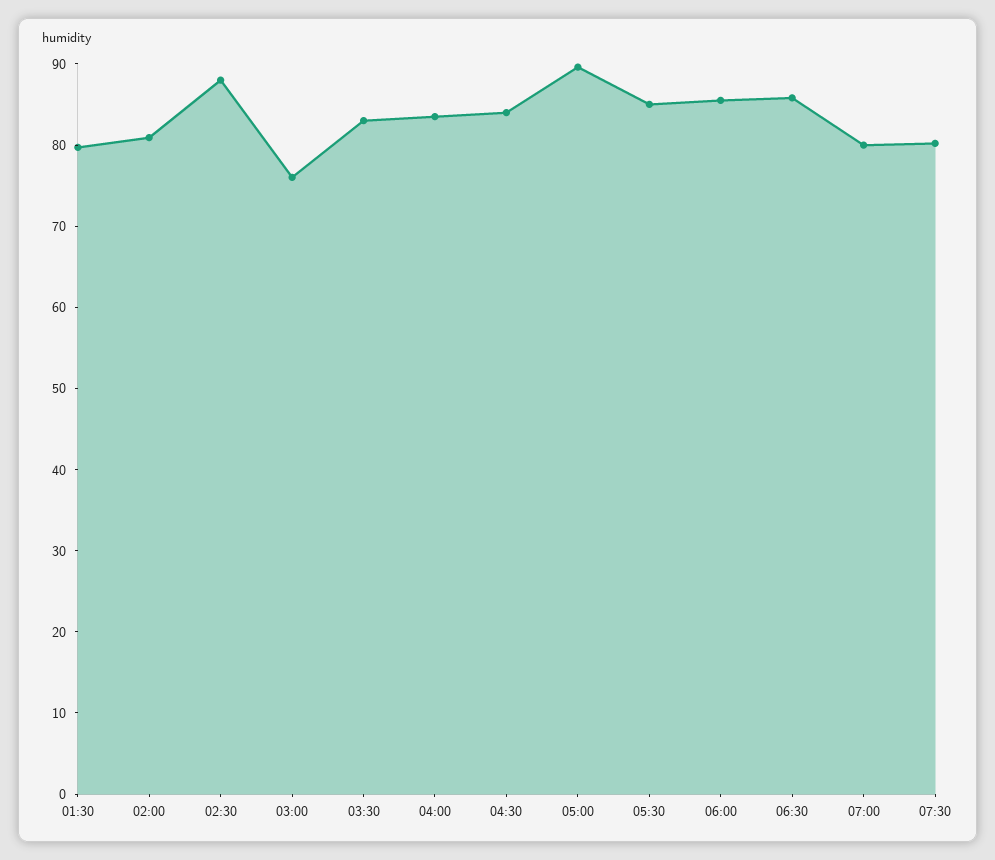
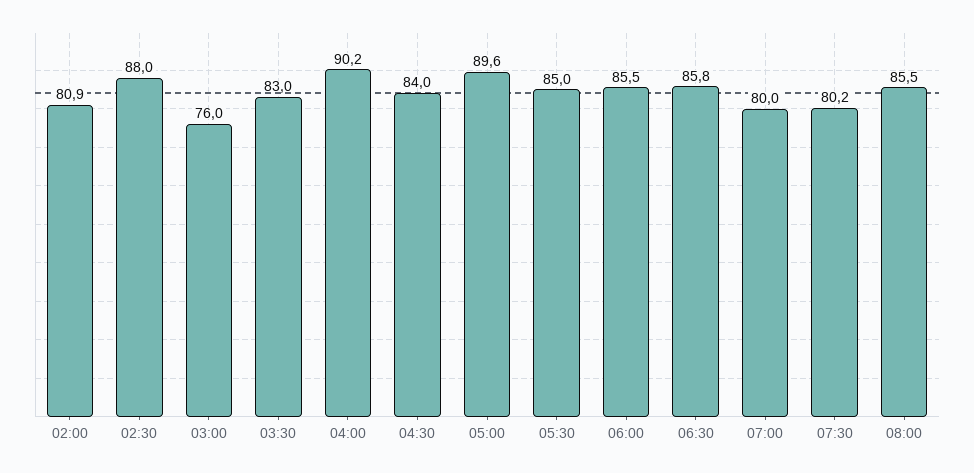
01:30: 80 -> none
04:00: 84 -> 90.2
08:00: none -> 85.5

